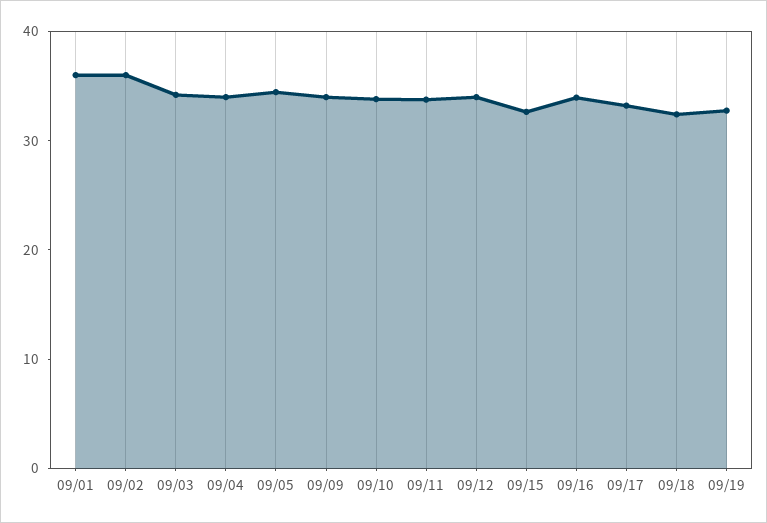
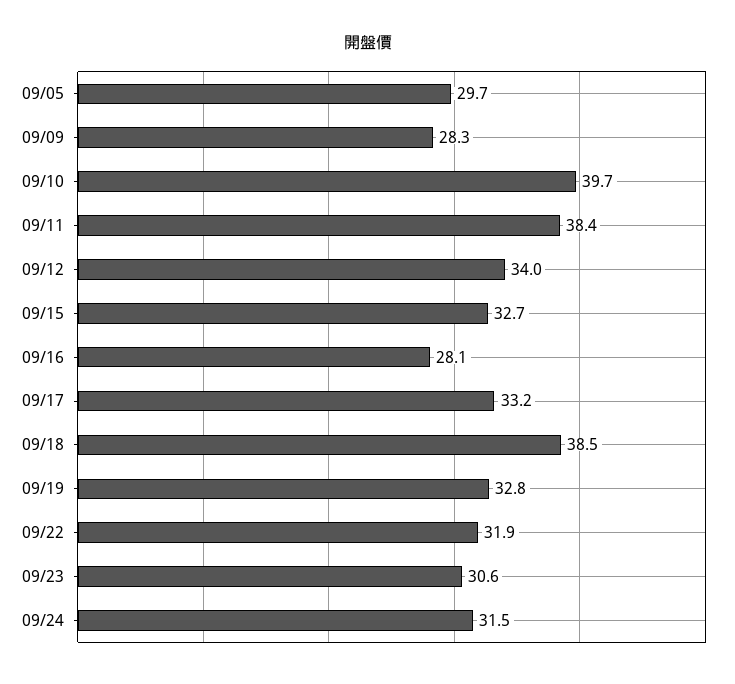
09/01: 36 -> none
09/02: 36 -> none
09/03: 34 -> none
09/04: 34 -> none
09/05: 34 -> 29.7
09/09: 34 -> 28.3
09/10: 34 -> 39.7
09/11: 34 -> 38.4
09/16: 34 -> 28.1
09/18: 32 -> 38.5
09/22: none -> 31.9
09/23: none -> 30.6
09/24: none -> 31.5

